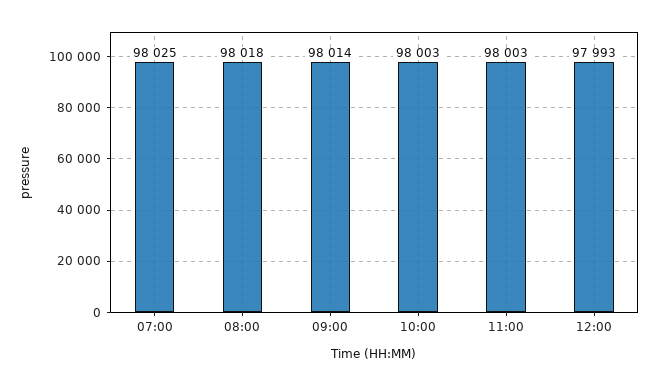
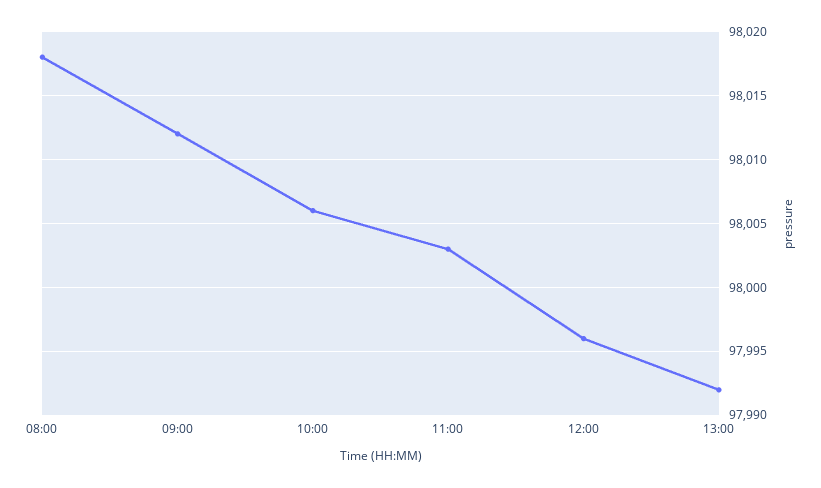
07:00: 98025 -> none
09:00: 98014 -> 98012
10:00: 98003 -> 98006
12:00: 97993 -> 97996
13:00: none -> 97992

